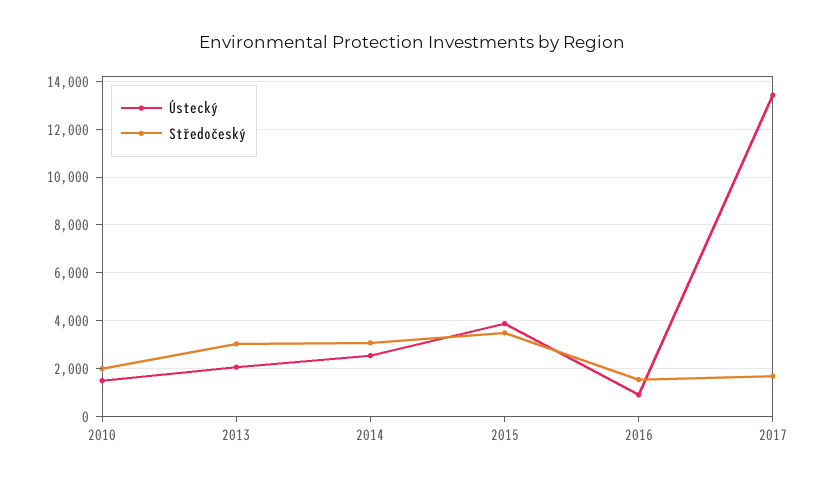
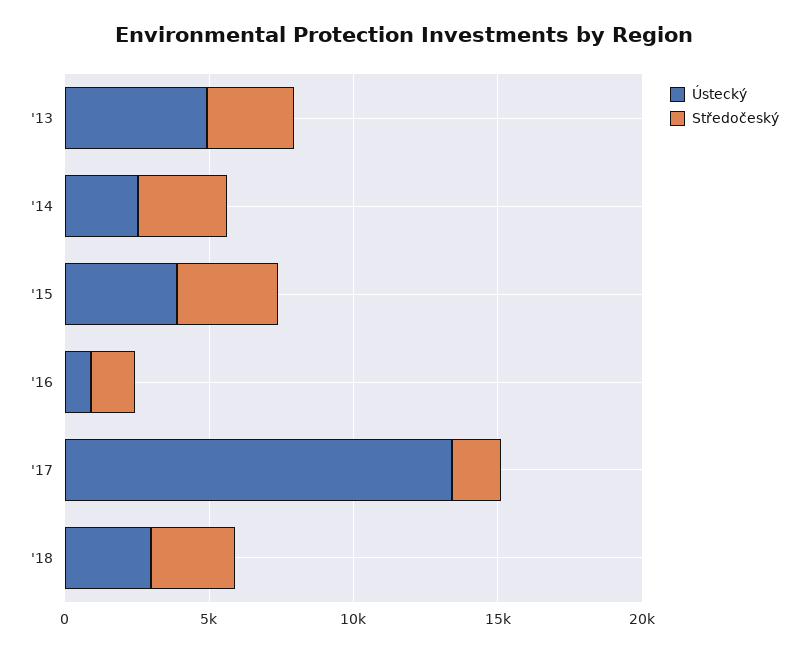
Ústecký, 2010: 1500 -> none
Středočeský, 2010: 2000 -> none
Ústecký, 2013: 2000 -> 5000
Ústecký, '18: none -> 3000
Středočeský, '18: none -> 3000

